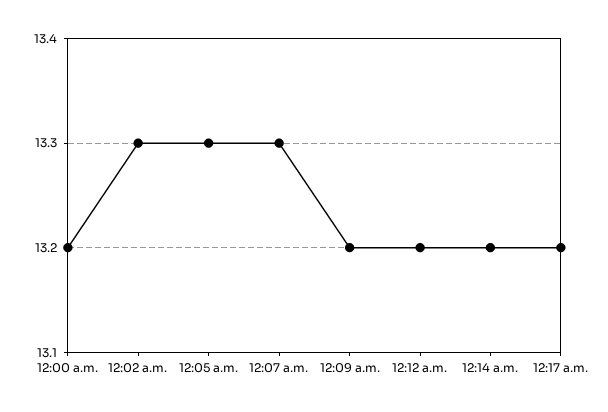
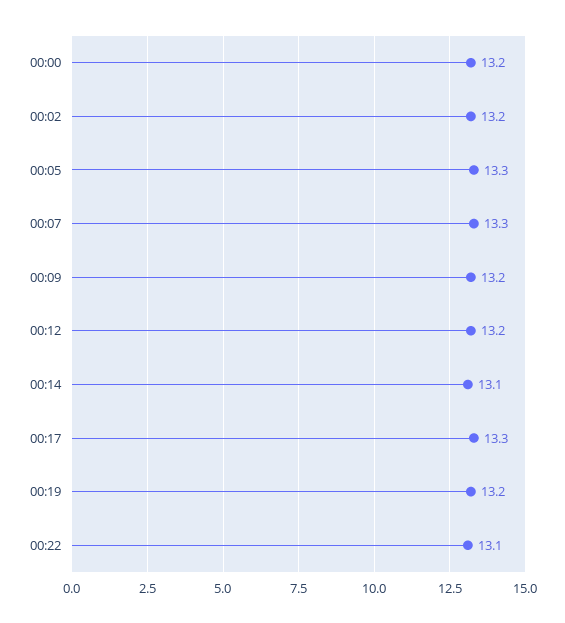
12:02 a.m.: 13.3 -> 13.2
12:14 a.m.: 13.2 -> 13.1
12:17 a.m.: 13.2 -> 13.3
00:19: none -> 13.2
00:22: none -> 13.1

